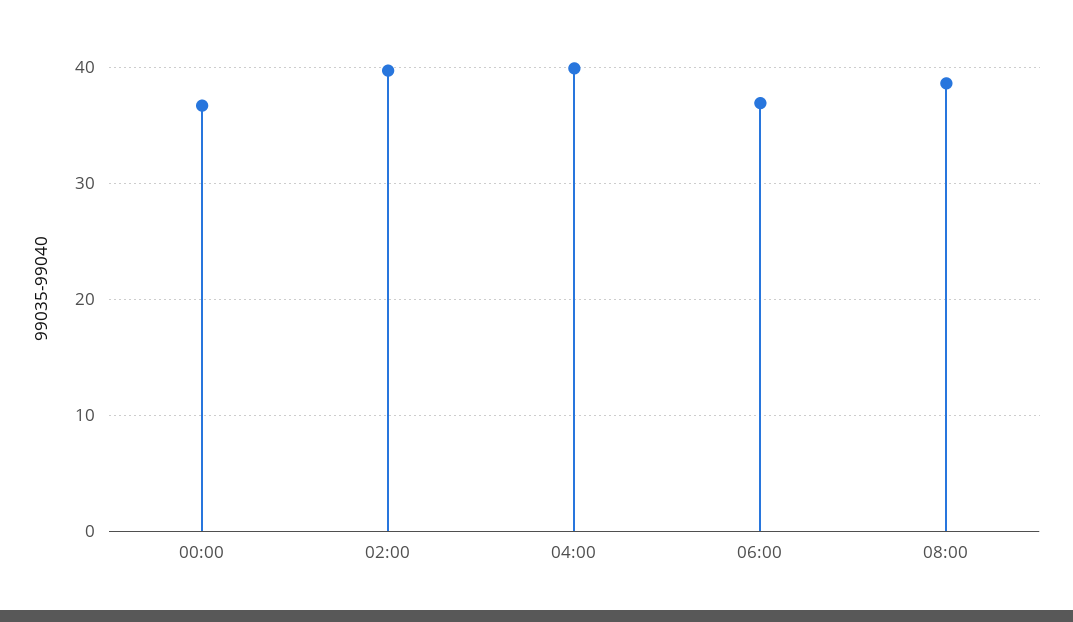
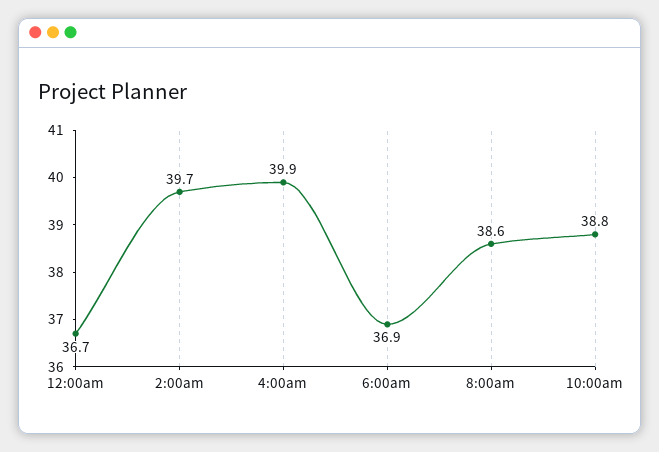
10:00am: none -> 38.8

